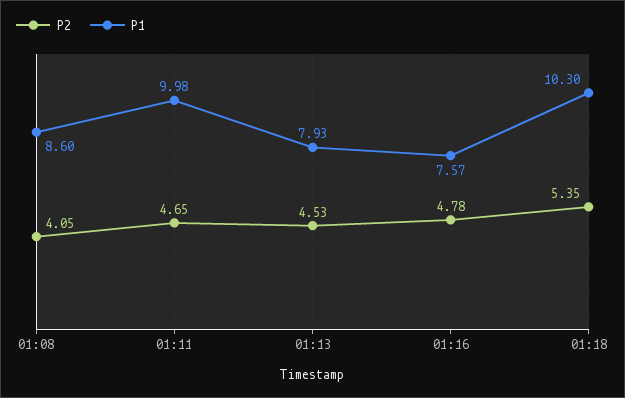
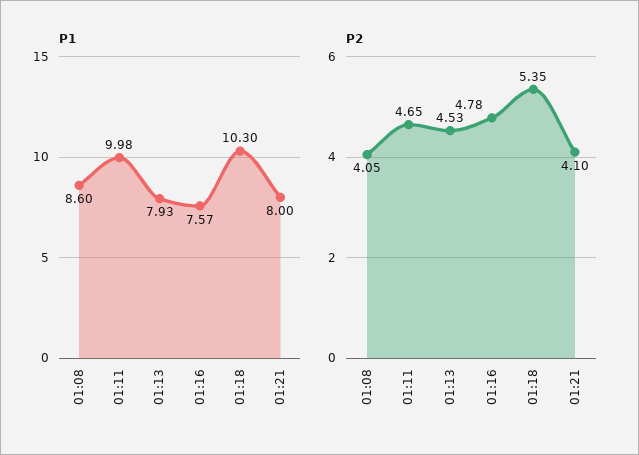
P1, 01:21: none -> 8
P2, 01:21: none -> 4.1

